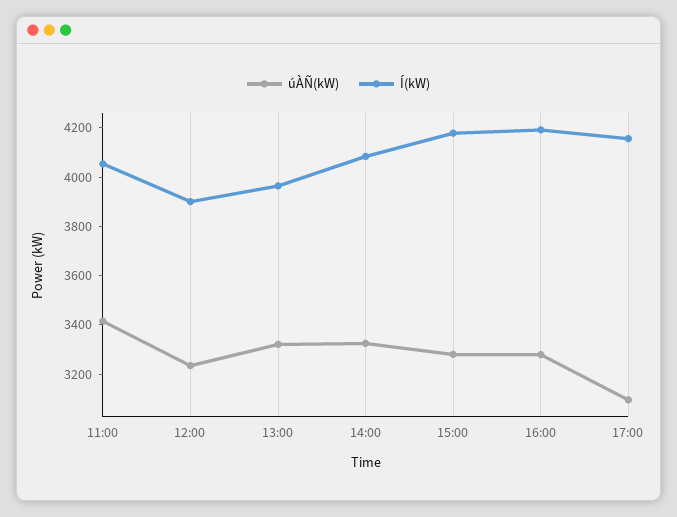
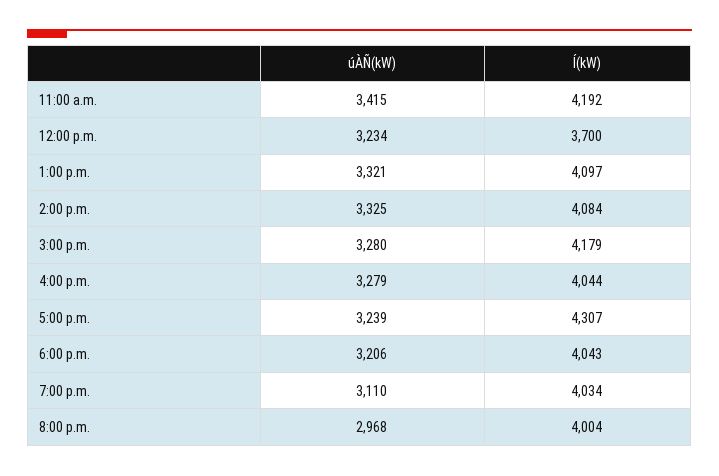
Í(kW), 11:00: 4050 -> 4192
Í(kW), 12:00: 3900 -> 3700
Í(kW), 13:00: 3950 -> 4097
Í(kW), 16:00: 4200 -> 4044
úÀÑ(kW), 17:00: 3100 -> 3239
Í(kW), 17:00: 4150 -> 4307
úÀÑ(kW), 6:00 p.m.: none -> 3206
Í(kW), 6:00 p.m.: none -> 4043
úÀÑ(kW), 7:00 p.m.: none -> 3110
Í(kW), 7:00 p.m.: none -> 4034
úÀÑ(kW), 8:00 p.m.: none -> 2968
Í(kW), 8:00 p.m.: none -> 4004

